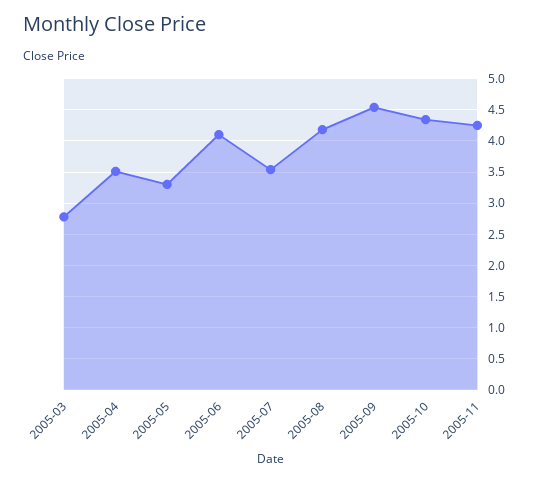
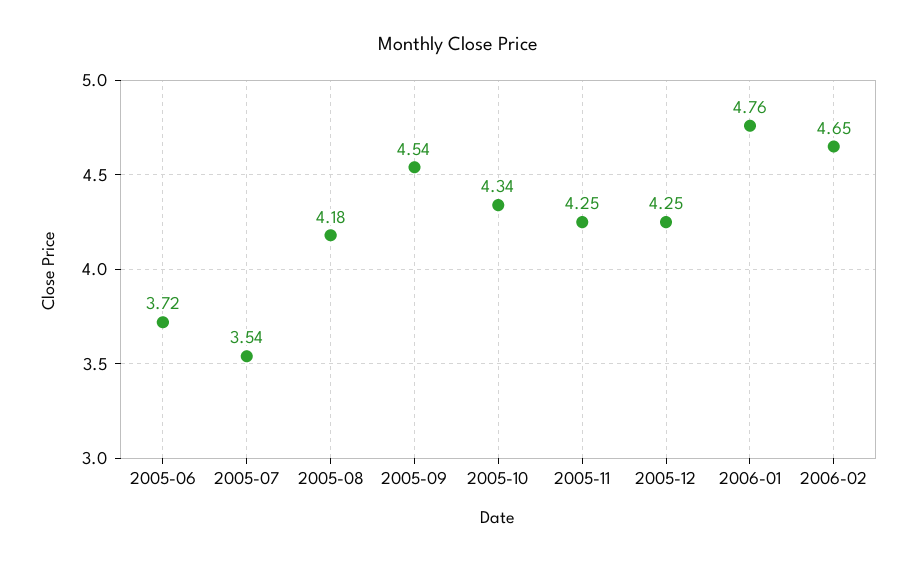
2005-03: 2.8 -> none
2005-04: 3.5 -> none
2005-05: 3.3 -> none
2005-06: 4.1 -> 3.72
2005-12: none -> 4.25
2006-01: none -> 4.76
2006-02: none -> 4.65

